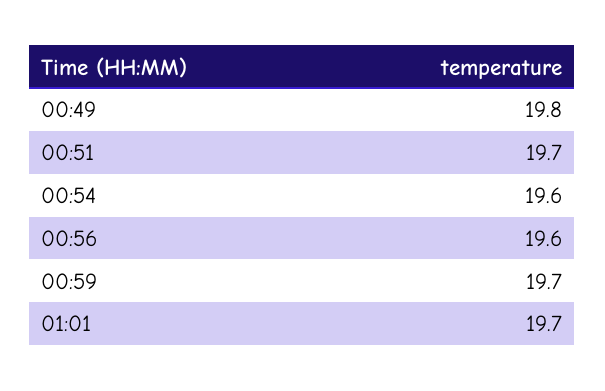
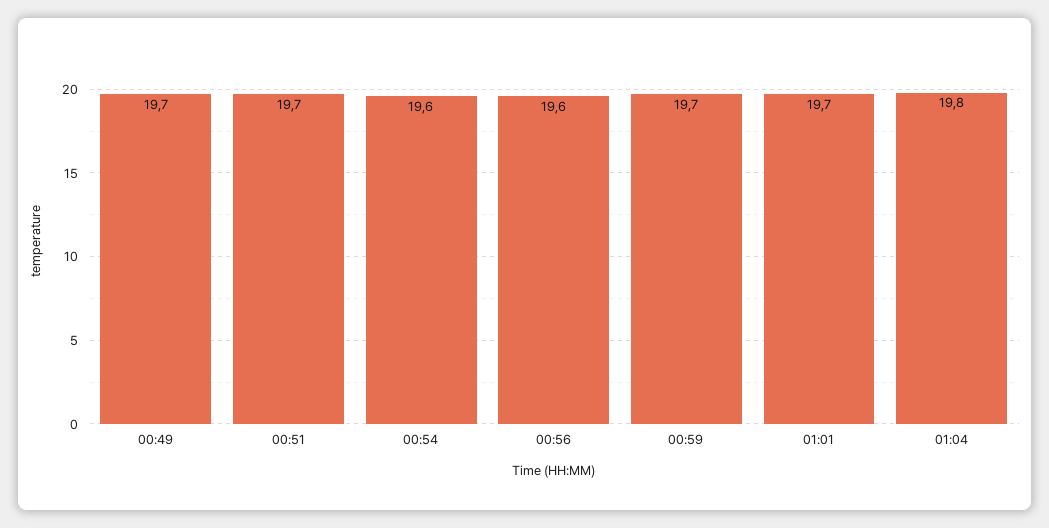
00:49: 19.8 -> 19.7
01:04: none -> 19.8

